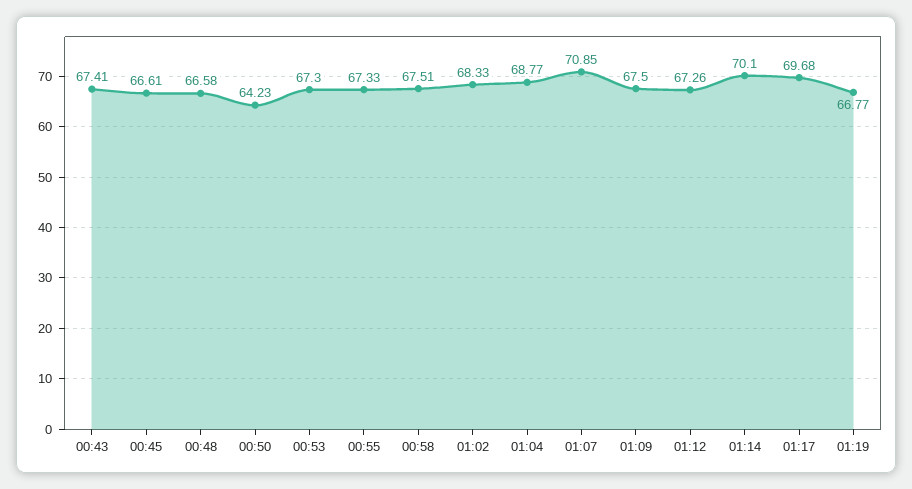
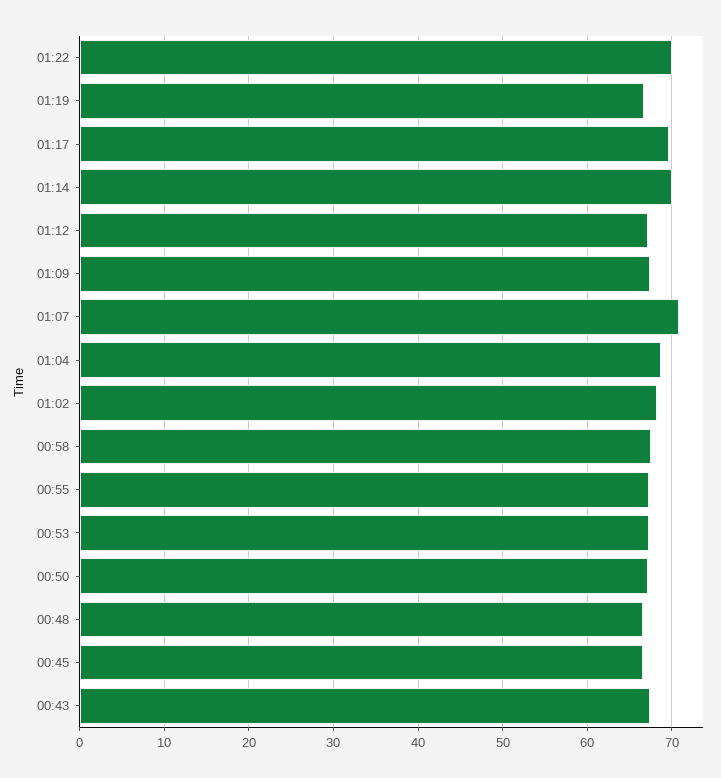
00:50: 64.23 -> 67
01:22: none -> 70

